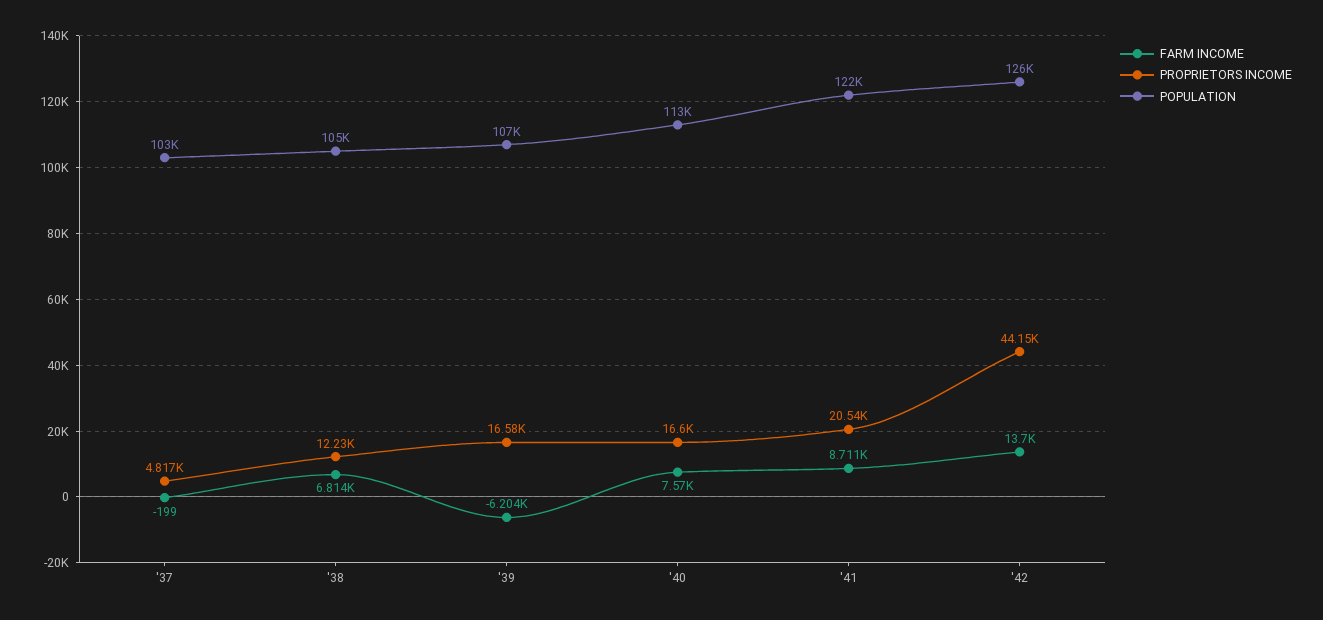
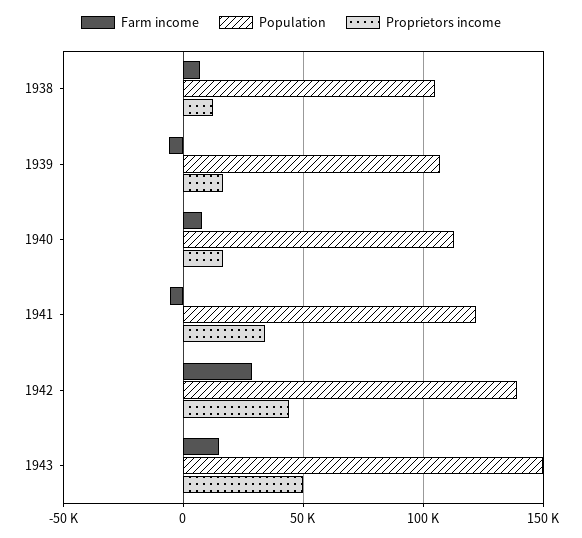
FARM INCOME, '37: -199 -> none
PROPRIETORS INCOME, '37: 4817 -> none
POPULATION, '37: 103000 -> none
FARM INCOME, '41: 8711 -> -5000
PROPRIETORS INCOME, '41: 20540 -> 35000
FARM INCOME, '42: 13700 -> 30000
POPULATION, '42: 126000 -> 140000
FARM INCOME, 1943: none -> 15000
POPULATION, 1943: none -> 150000
PROPRIETORS INCOME, 1943: none -> 50000

